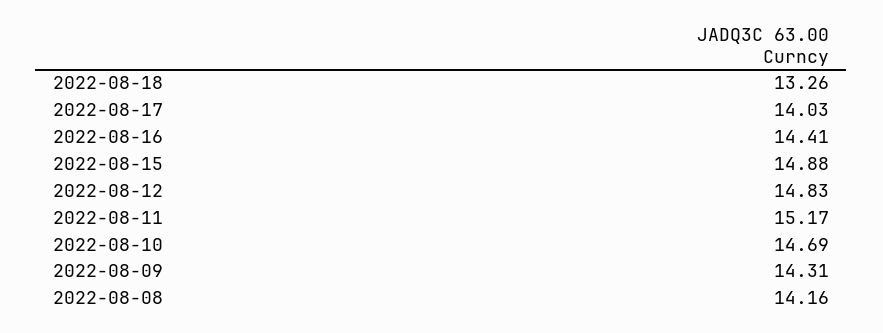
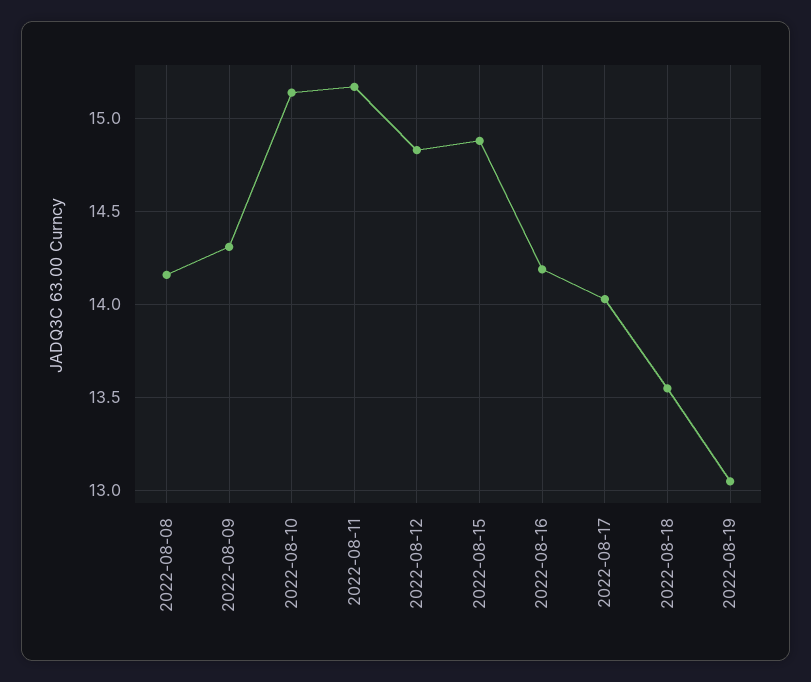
2022-08-18: 13.26 -> 13.55
2022-08-16: 14.41 -> 14.2
2022-08-10: 14.69 -> 15.15
2022-08-19: none -> 13.05

